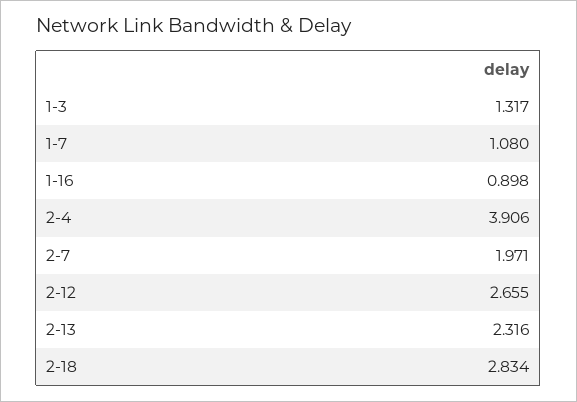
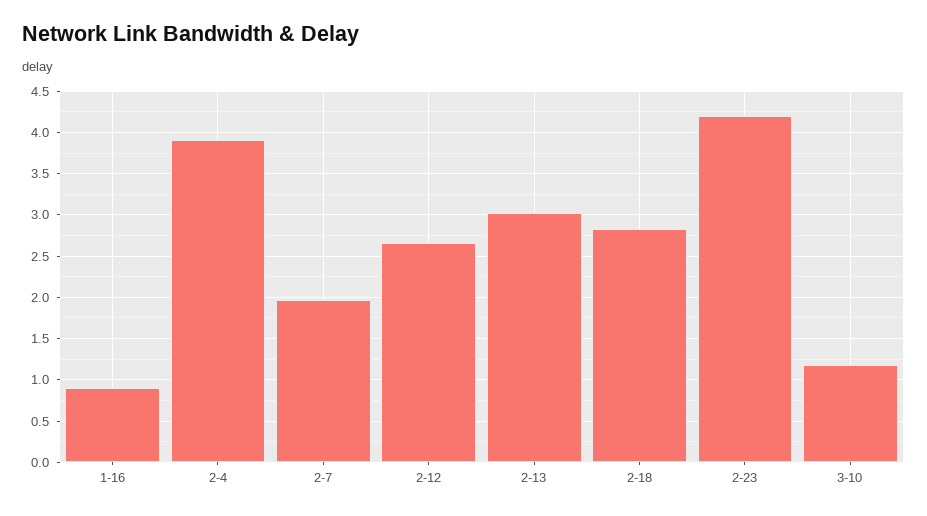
1-3: 1.317 -> none
1-7: 1.08 -> none
2-13: 2.316 -> 3
2-23: none -> 4.2
3-10: none -> 1.2

